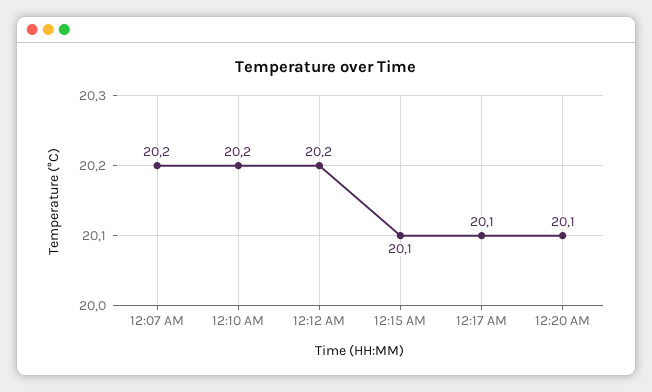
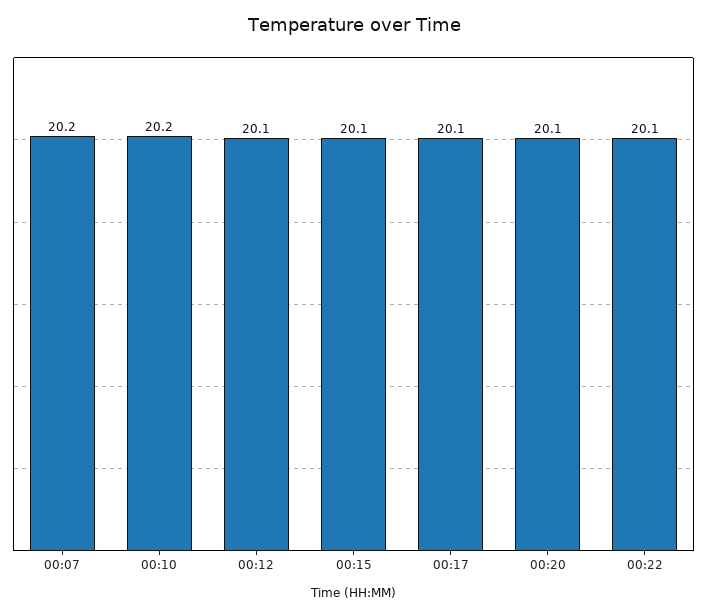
12:12 AM: 20.2 -> 20.1
00:22: none -> 20.1

